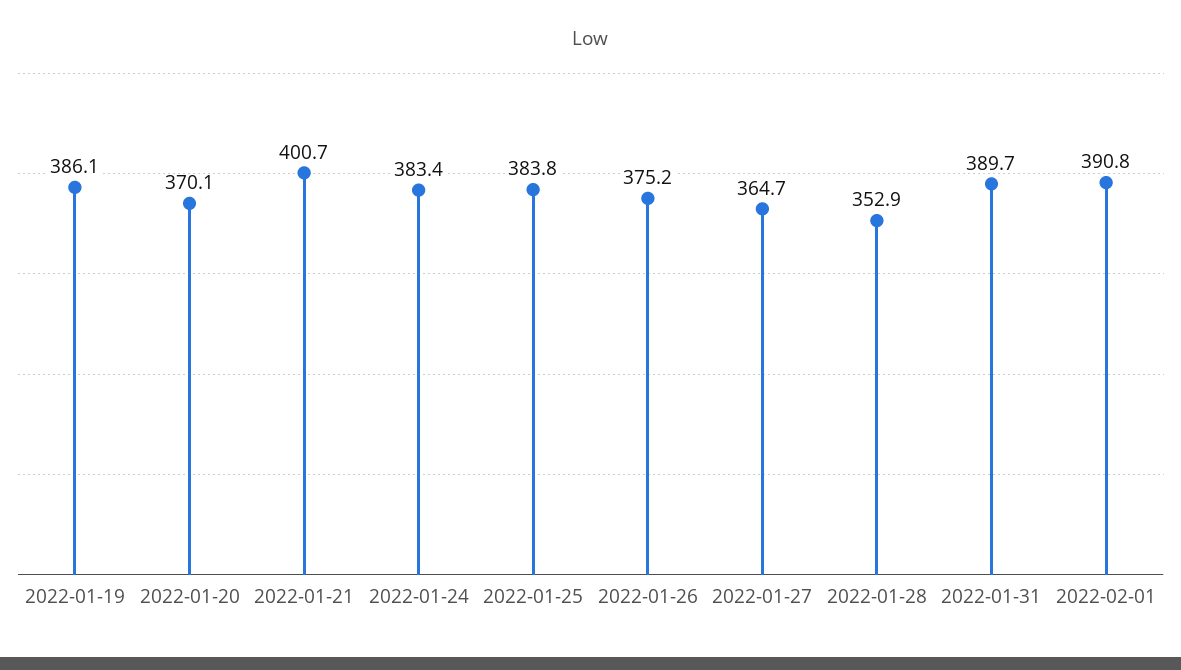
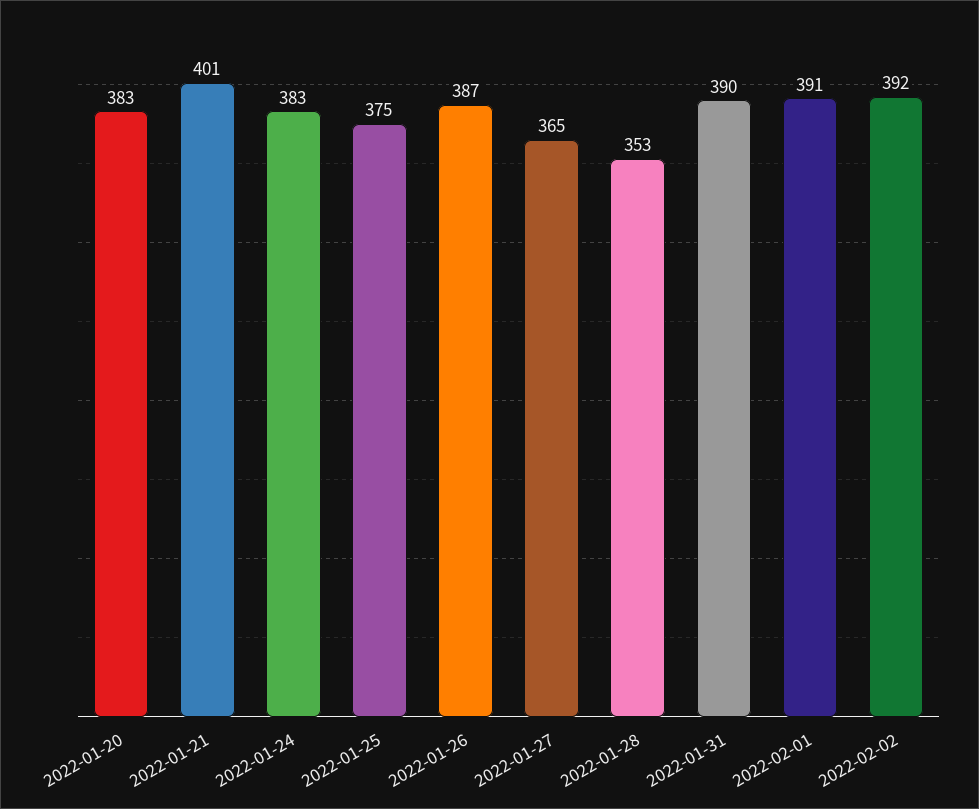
2022-01-19: 386.1 -> none
2022-01-20: 370.1 -> 383
2022-01-25: 383.8 -> 375
2022-01-26: 375.2 -> 387
2022-02-02: none -> 392

